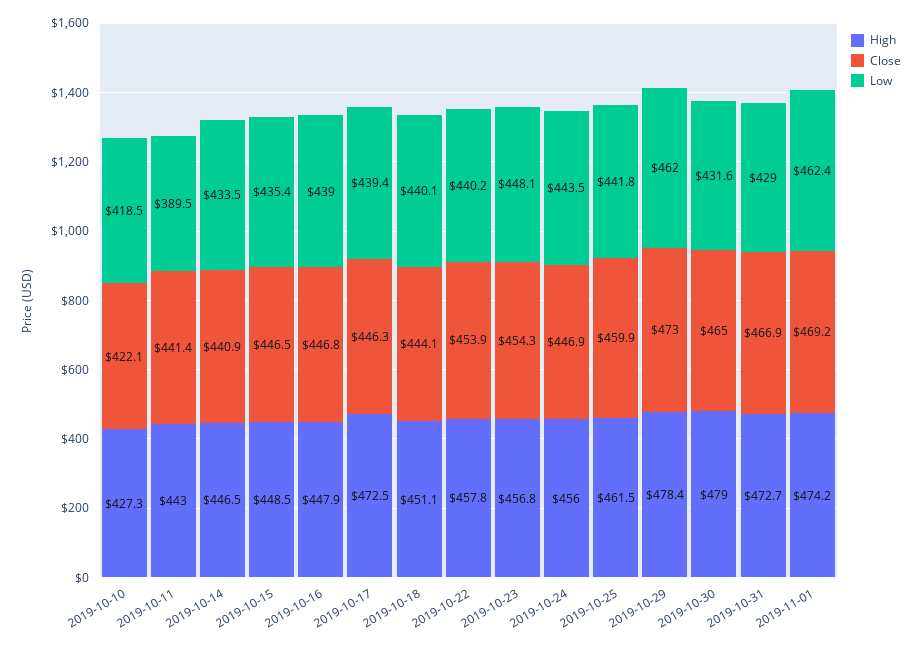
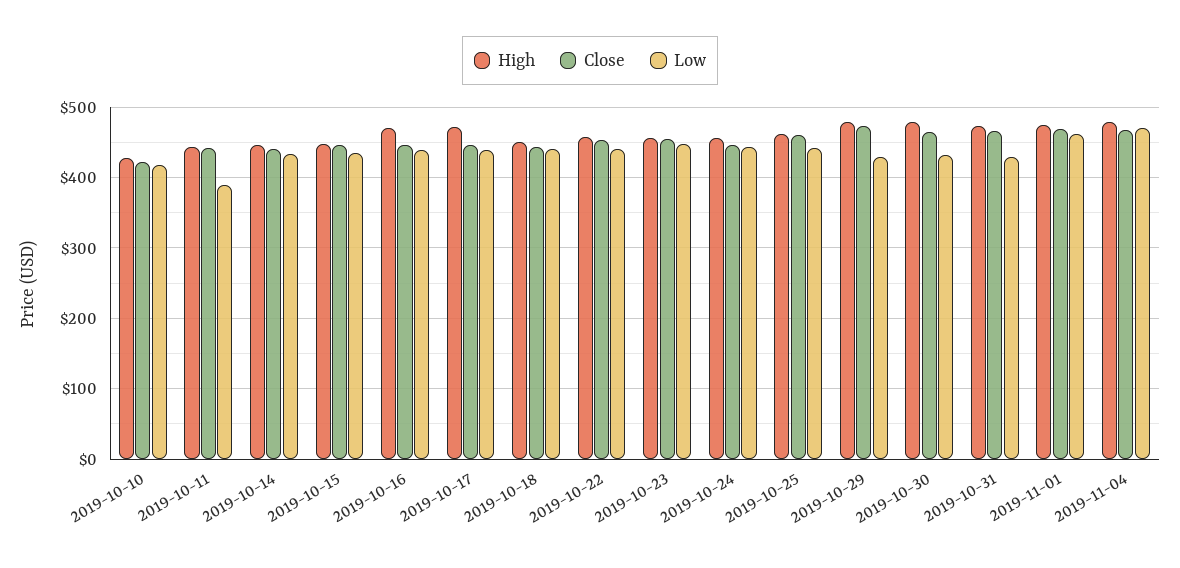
High, 2019-10-16: 447.9 -> 470
Low, 2019-10-29: 462 -> 430
High, 2019-11-04: none -> 480
Close, 2019-11-04: none -> 470
Low, 2019-11-04: none -> 470

